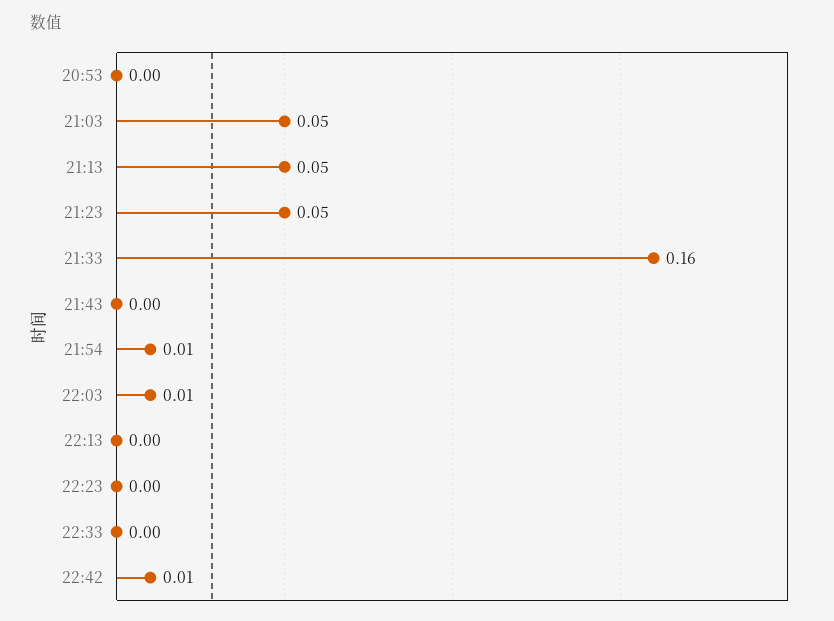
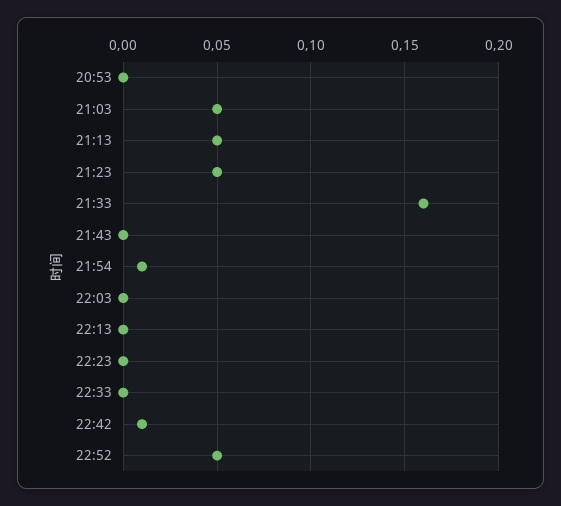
22:03: 0.01 -> 0
22:52: none -> 0.05

